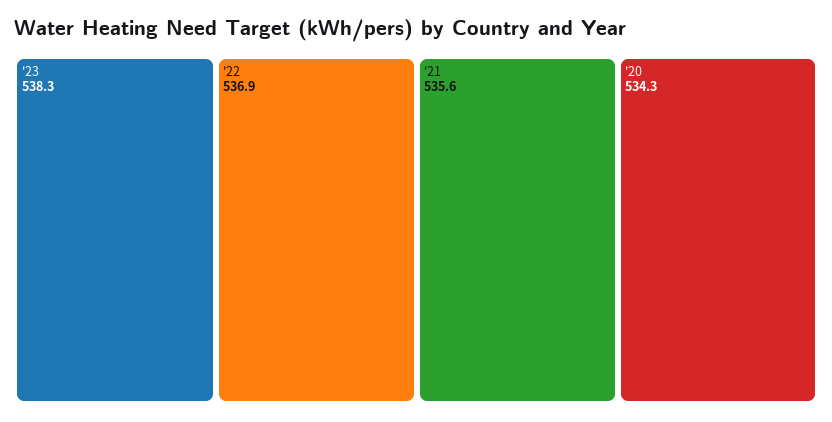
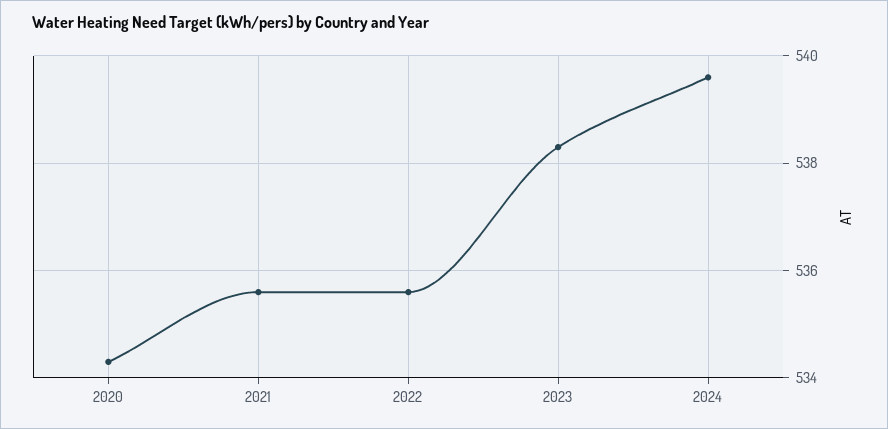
'22: 536.9 -> 535.5
2024: none -> 539.5

